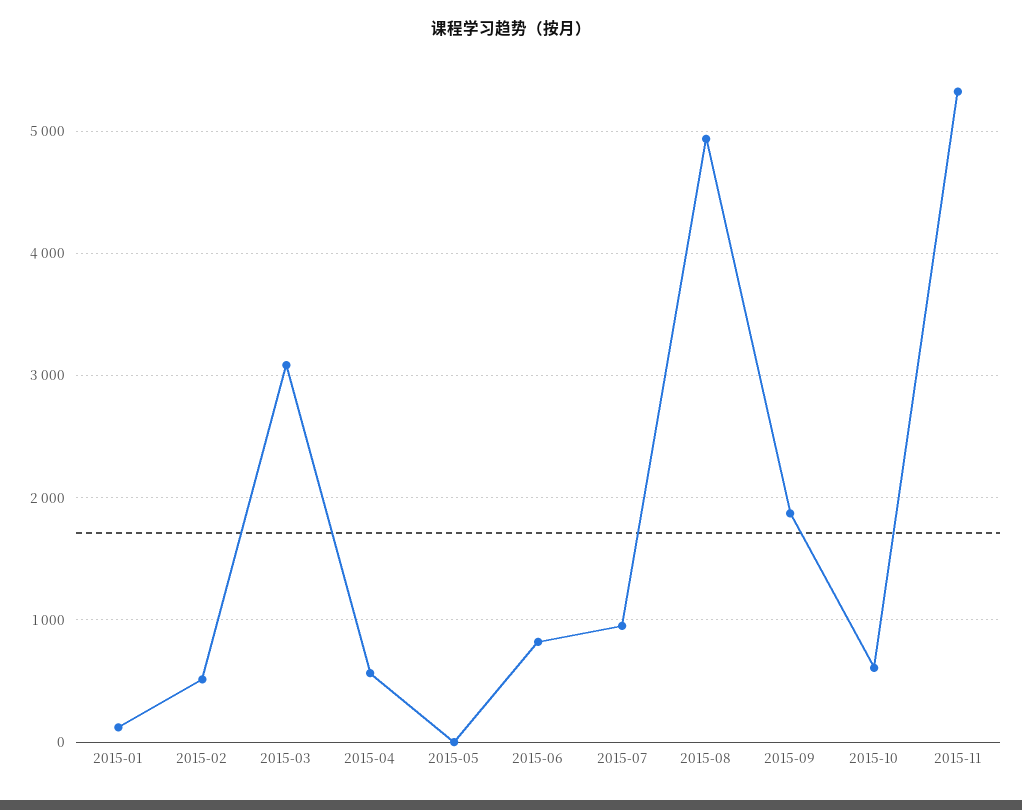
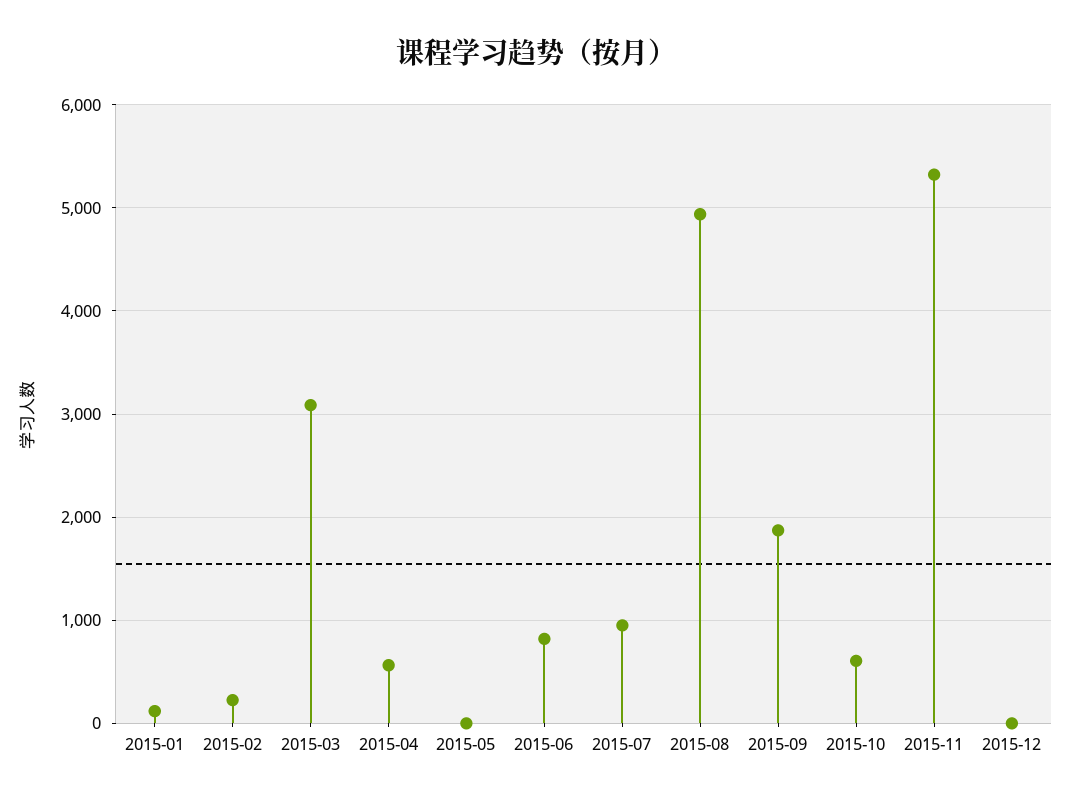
2015-02: 500 -> 200
2015-12: none -> 0

